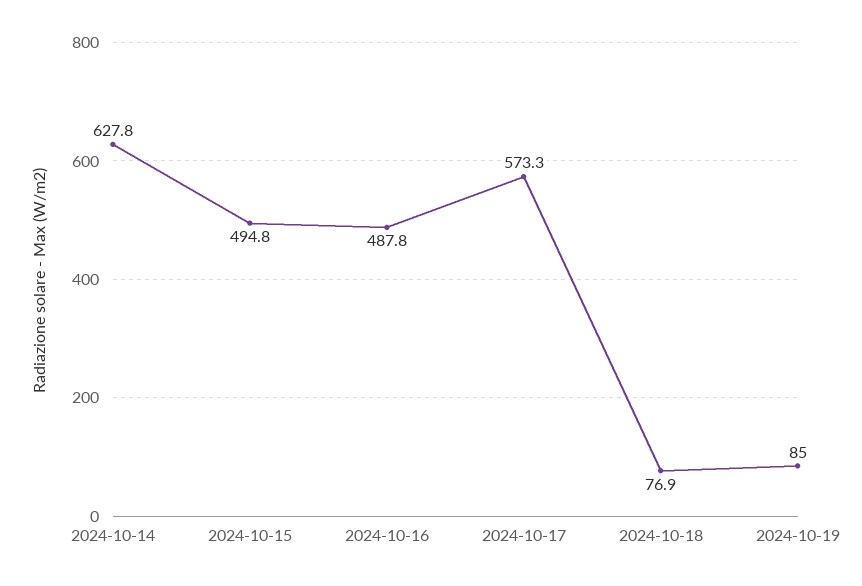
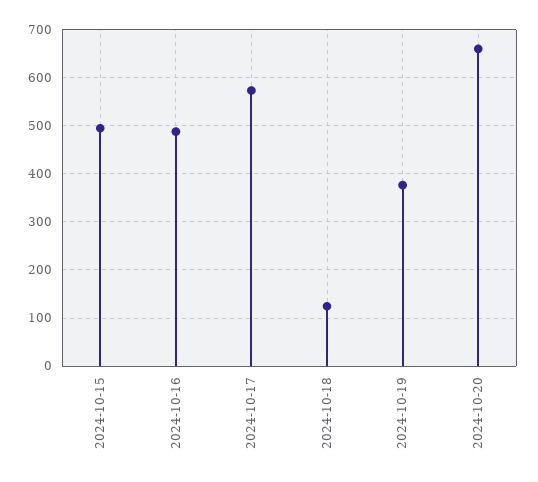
2024-10-14: 627.8 -> none
2024-10-18: 76.9 -> 120
2024-10-19: 85 -> 380
2024-10-20: none -> 660

